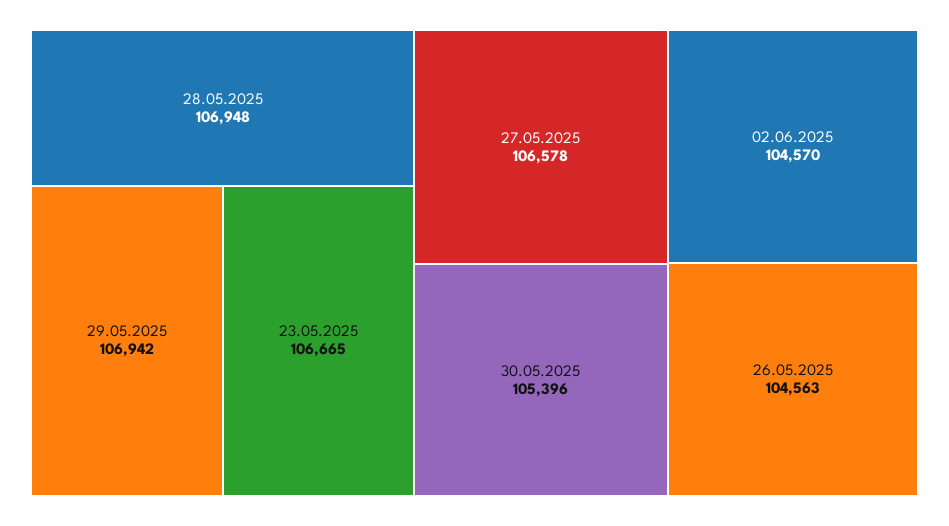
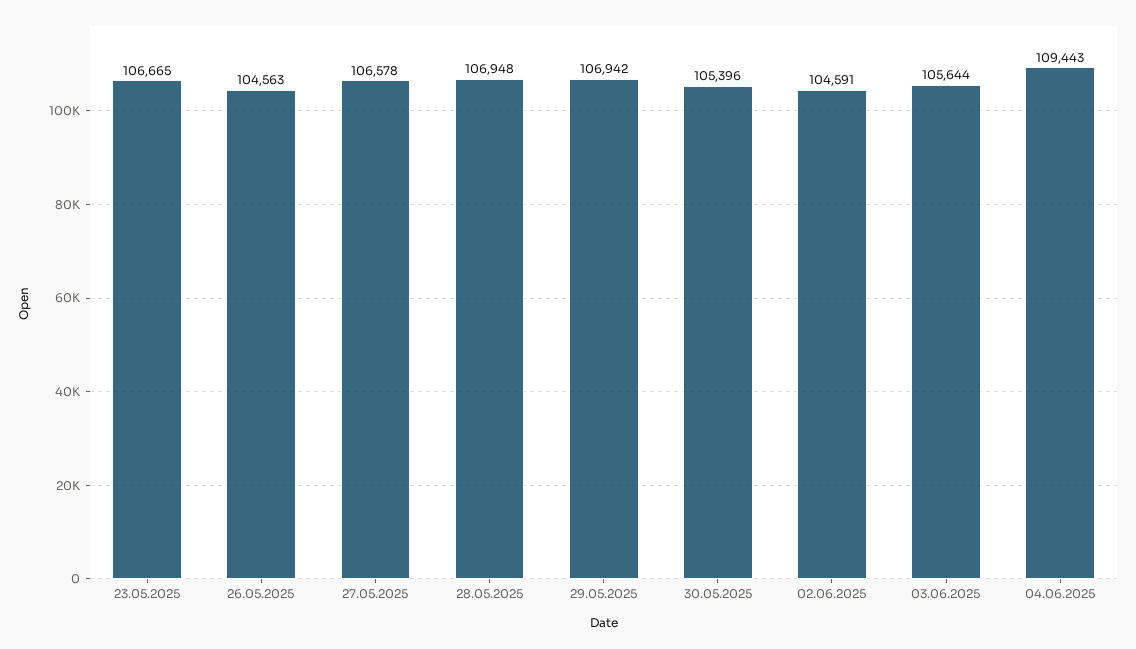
02.06.2025: 104570 -> 104591
03.06.2025: none -> 105644
04.06.2025: none -> 109443

